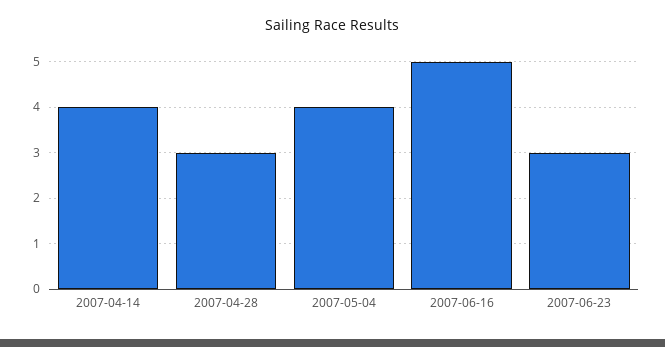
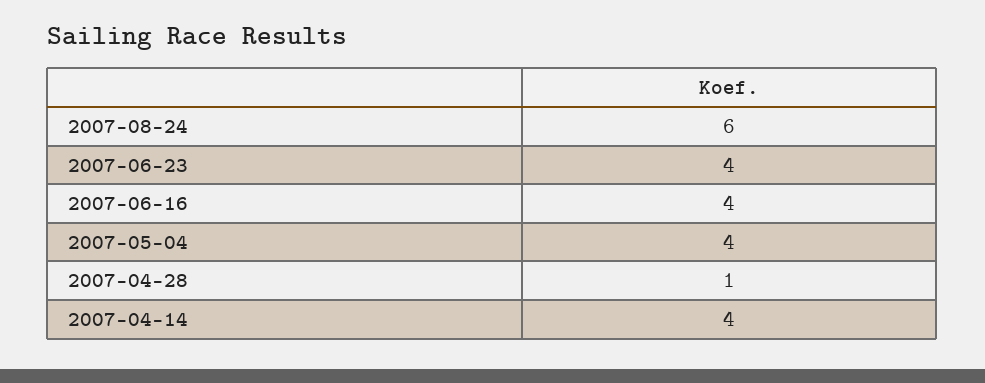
2007-04-28: 3 -> 1
2007-06-16: 5 -> 4
2007-06-23: 3 -> 4
2007-08-24: none -> 6

